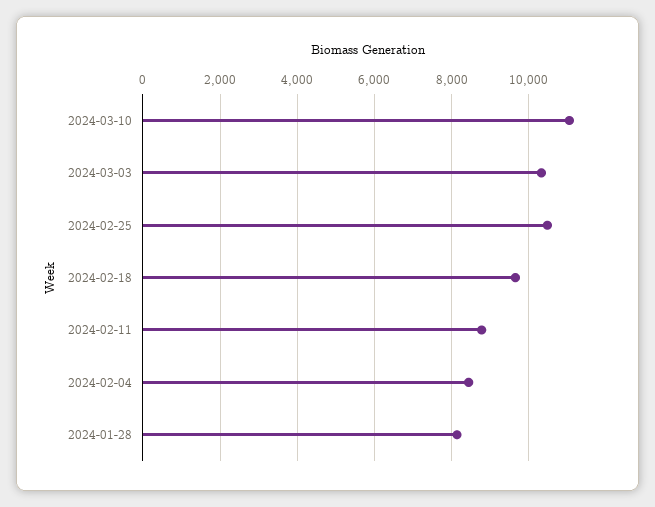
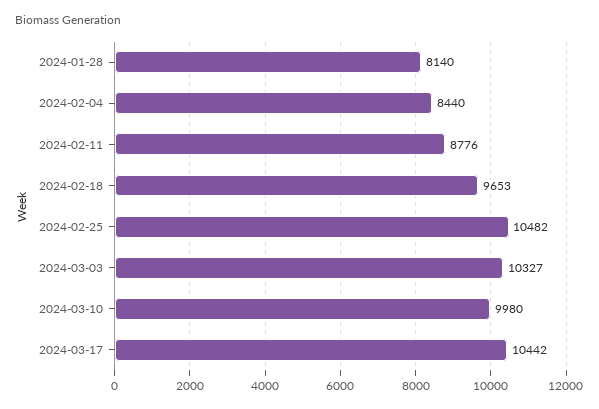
2024-03-10: 11000 -> 9980
2024-03-17: none -> 10442

